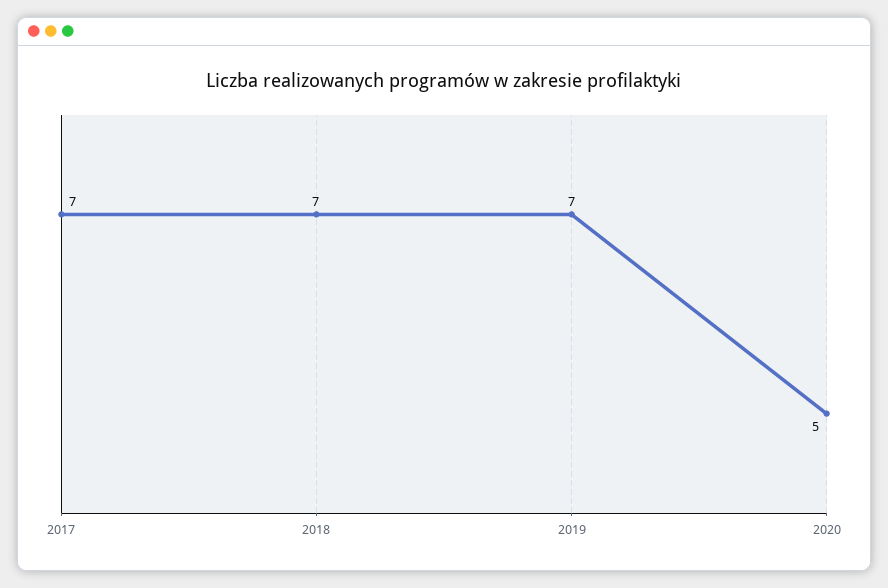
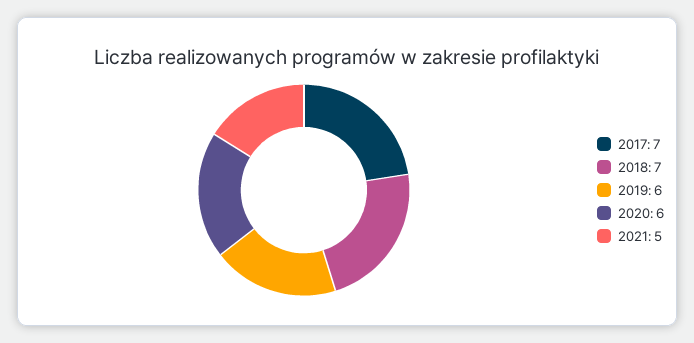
2019: 7 -> 6
2020: 5 -> 6
2021: none -> 5

